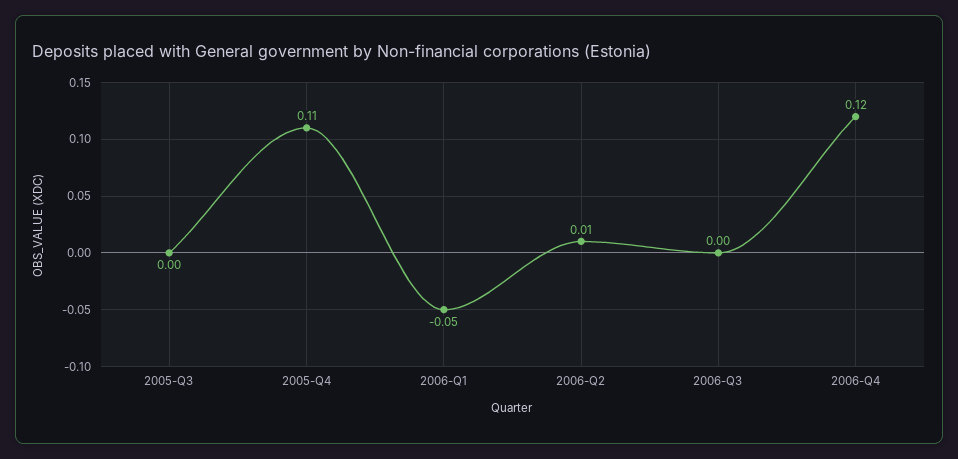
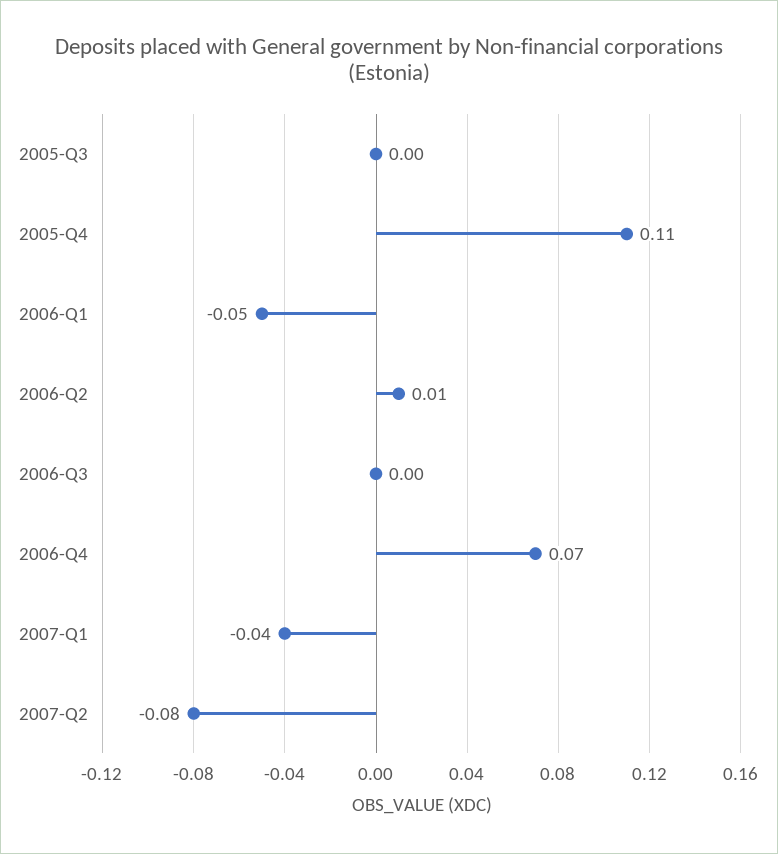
2006-Q4: 0.12 -> 0.07
2007-Q1: none -> -0.04
2007-Q2: none -> -0.08

